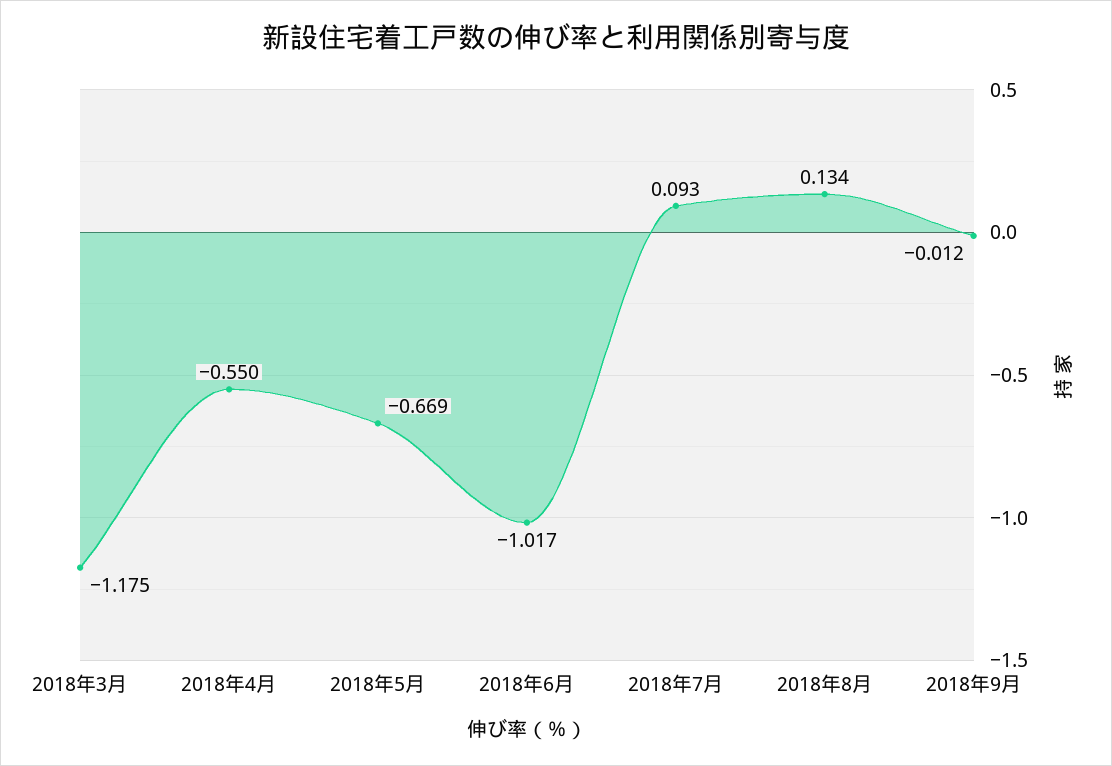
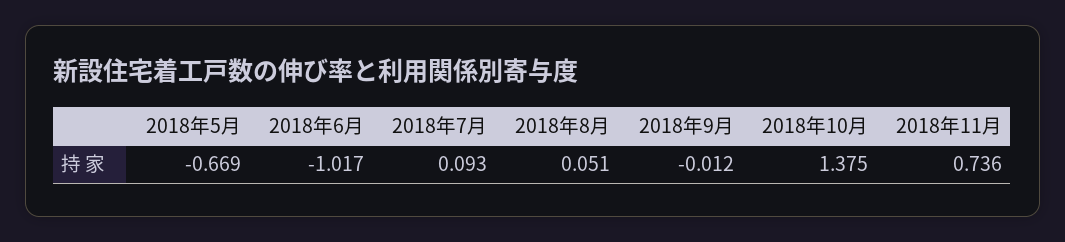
2018年3月: -1.175 -> none
2018年4月: -0.55 -> none
2018年8月: 0.134 -> 0.051
2018年10月: none -> 1.375
2018年11月: none -> 0.736

